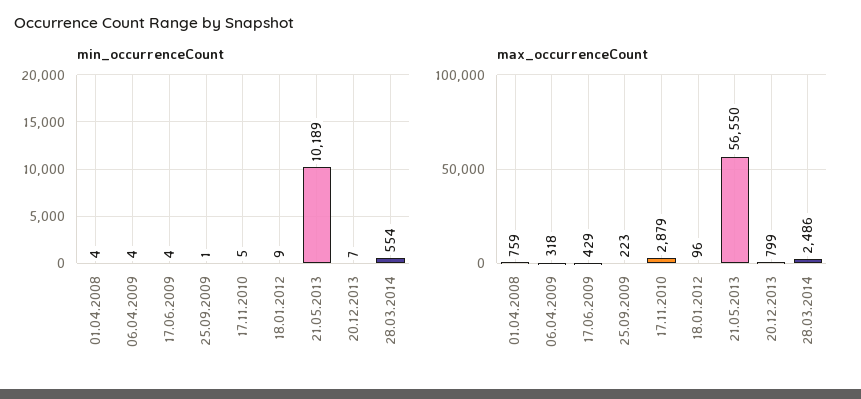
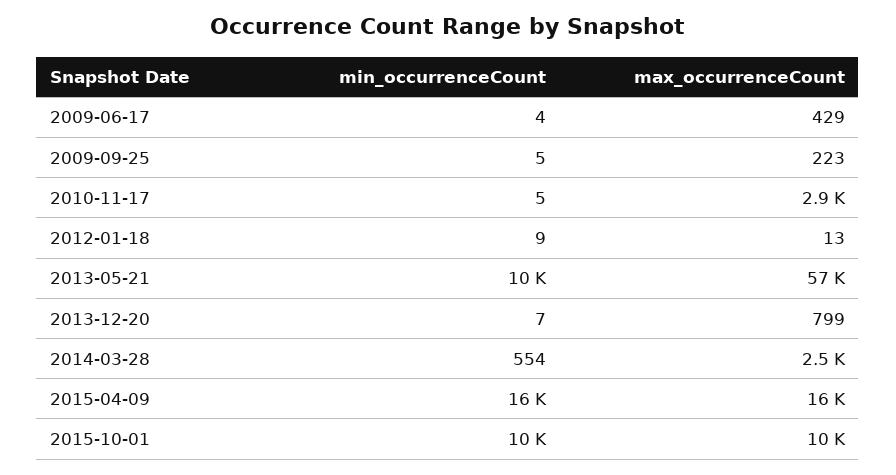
min_occurrenceCount, 01.04.2008: 4 -> none
min_occurrenceCount, 06.04.2009: 4 -> none
min_occurrenceCount, 25.09.2009: 1 -> 5
max_occurrenceCount, 01.04.2008: 759 -> none
max_occurrenceCount, 06.04.2009: 318 -> none
max_occurrenceCount, 18.01.2012: 96 -> 13
min_occurrenceCount, 2015-04-09: none -> 16000
max_occurrenceCount, 2015-04-09: none -> 16000
min_occurrenceCount, 2015-10-01: none -> 10000
max_occurrenceCount, 2015-10-01: none -> 10000

